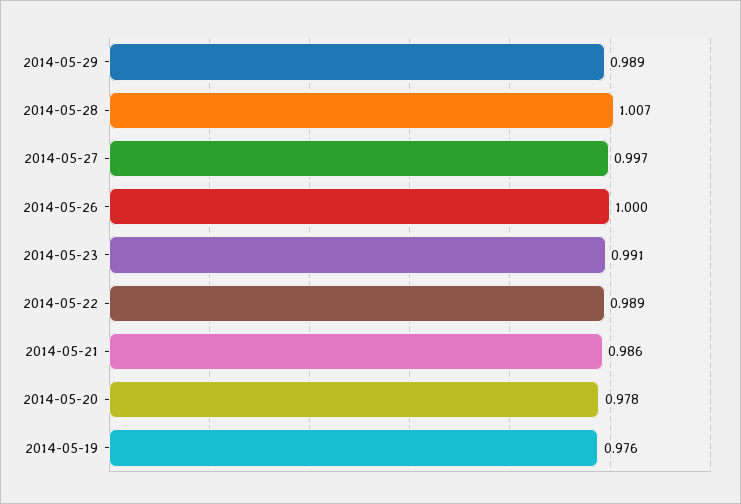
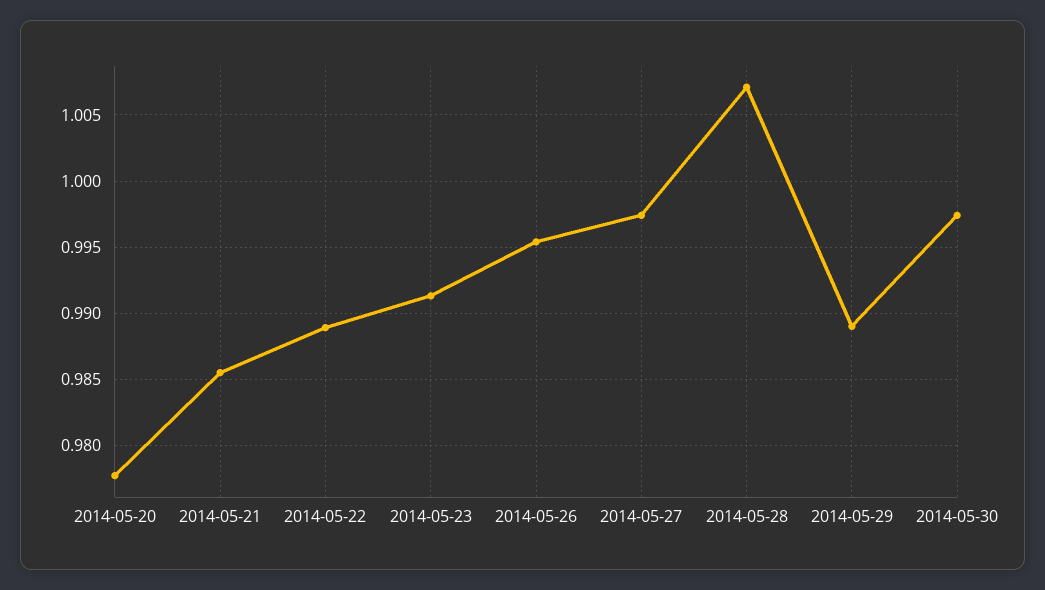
2014-05-26: 1 -> 0.9955
2014-05-19: 0.976 -> none
2014-05-30: none -> 0.9975

